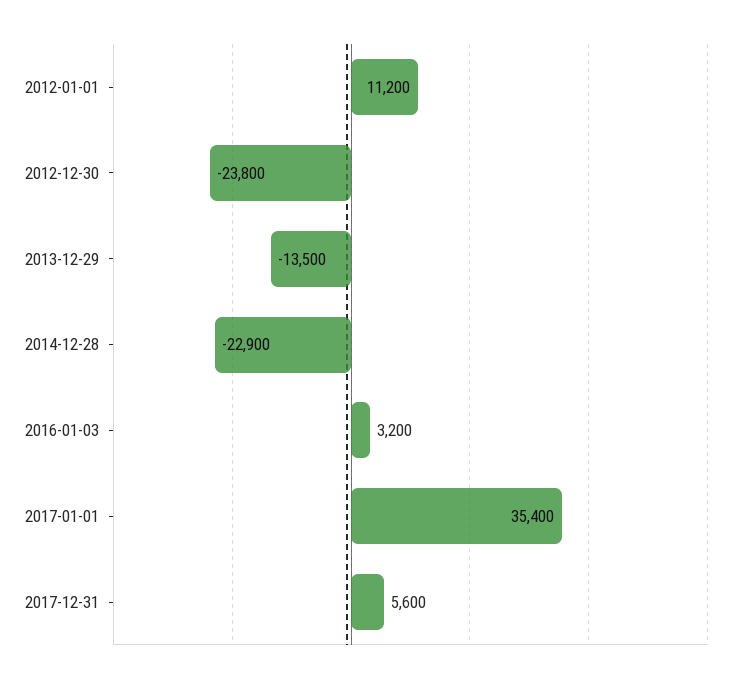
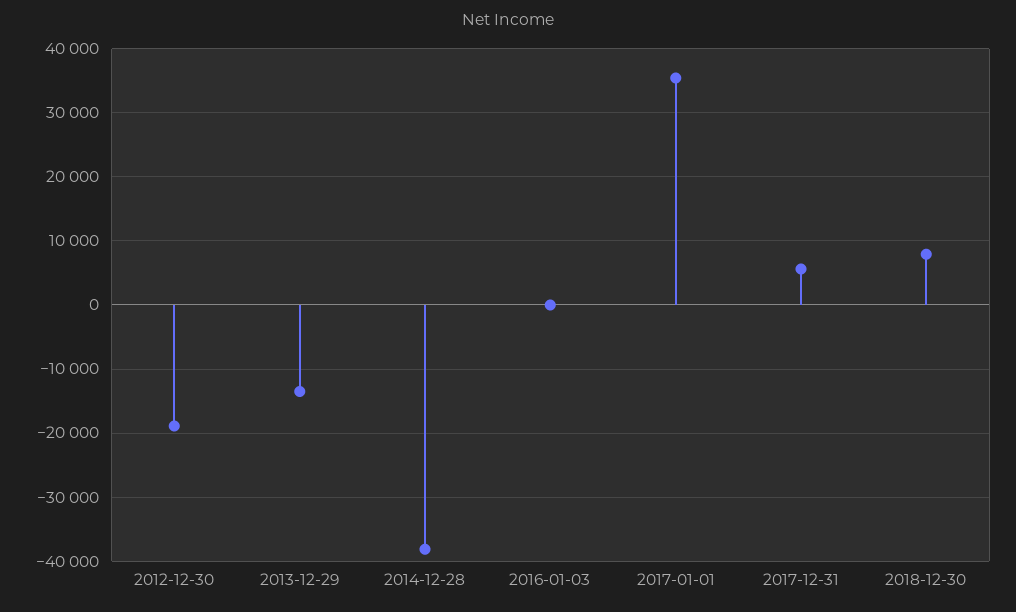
2012-01-01: 11200 -> none
2012-12-30: -23800 -> -19000
2014-12-28: -22900 -> -38000
2016-01-03: 3200 -> 0
2018-12-30: none -> 8000

